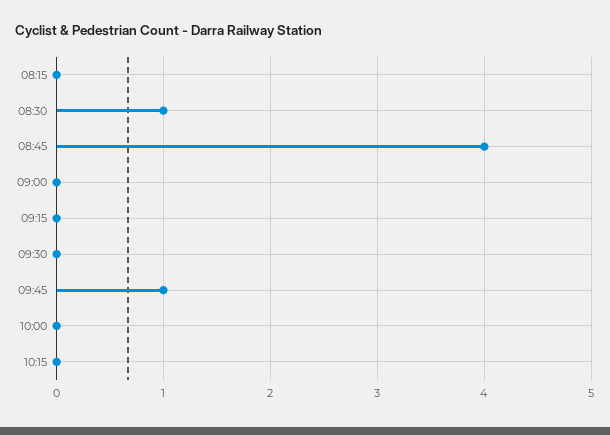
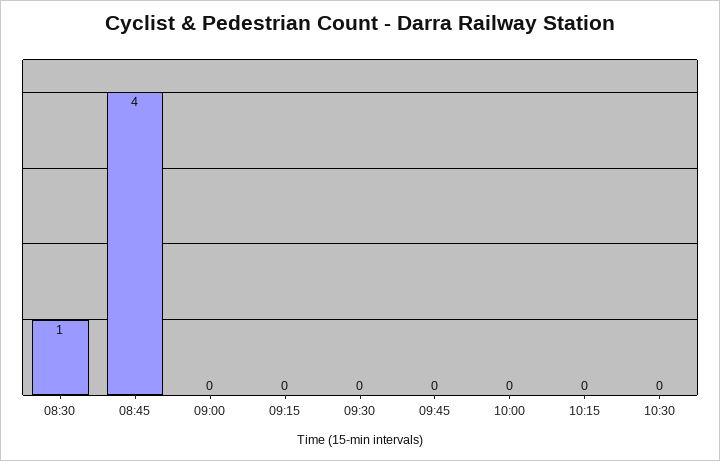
08:15: 0 -> none
09:45: 1 -> 0
10:30: none -> 0

